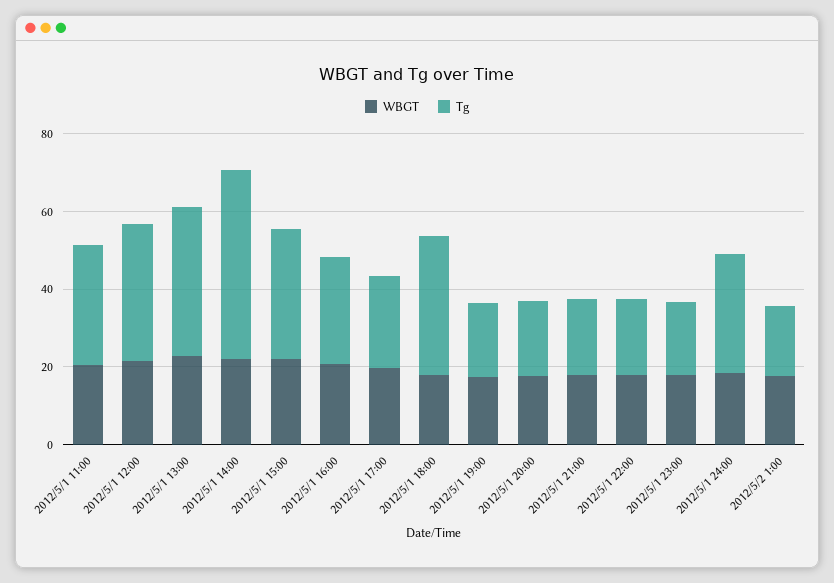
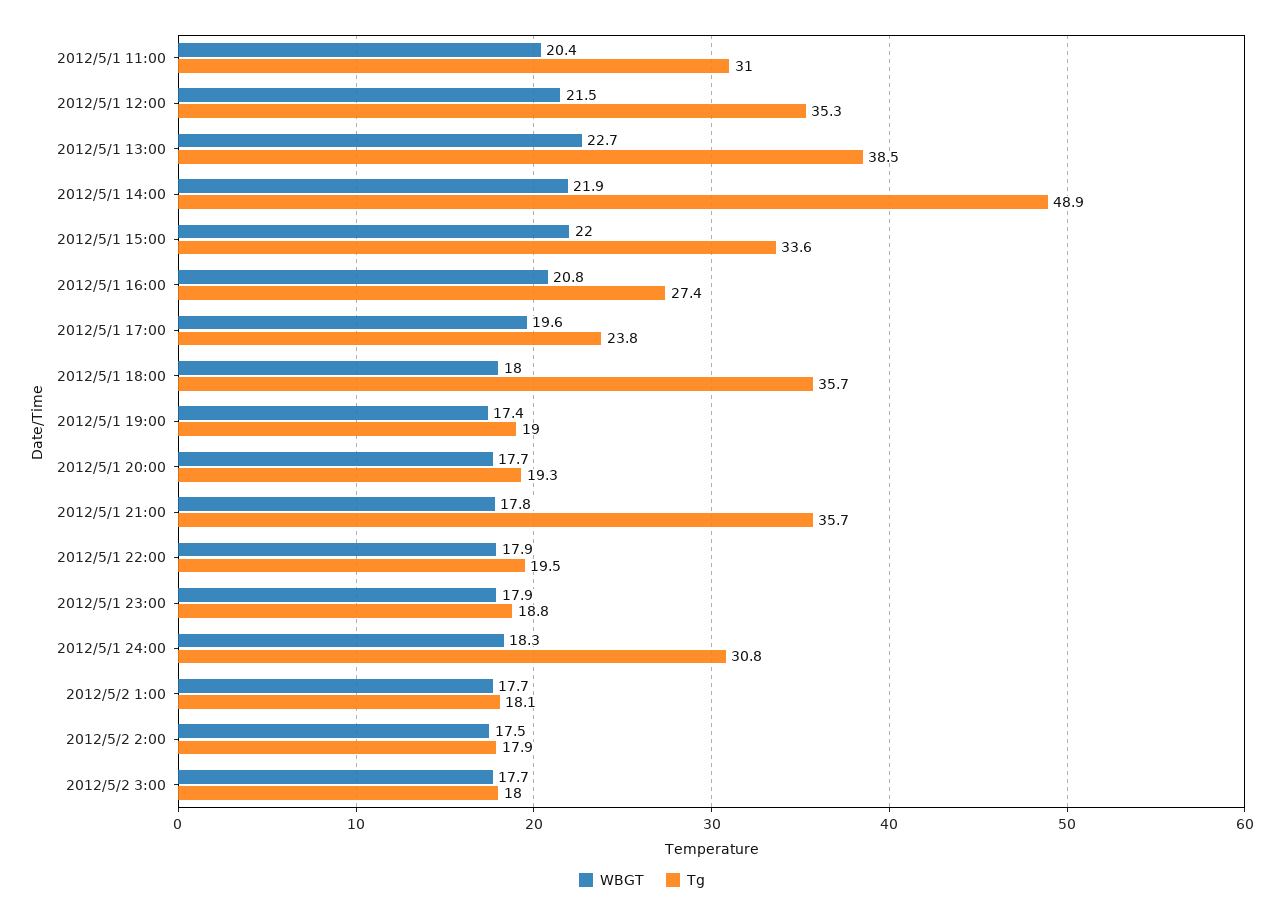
Tg, 2012/5/1 21:00: 20 -> 35.7
WBGT, 2012/5/2 2:00: none -> 17.5
Tg, 2012/5/2 2:00: none -> 17.9
WBGT, 2012/5/2 3:00: none -> 17.7
Tg, 2012/5/2 3:00: none -> 18

